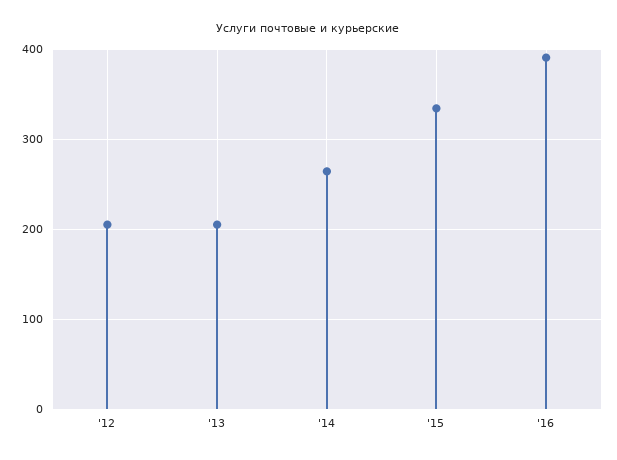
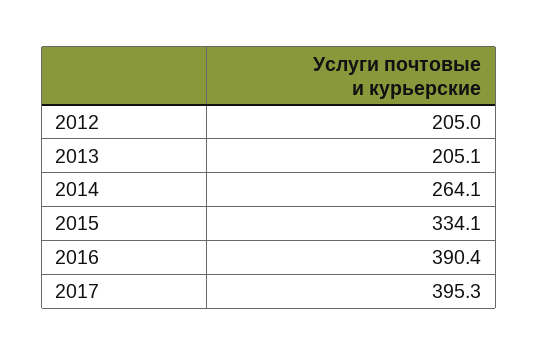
2017: none -> 395.3

